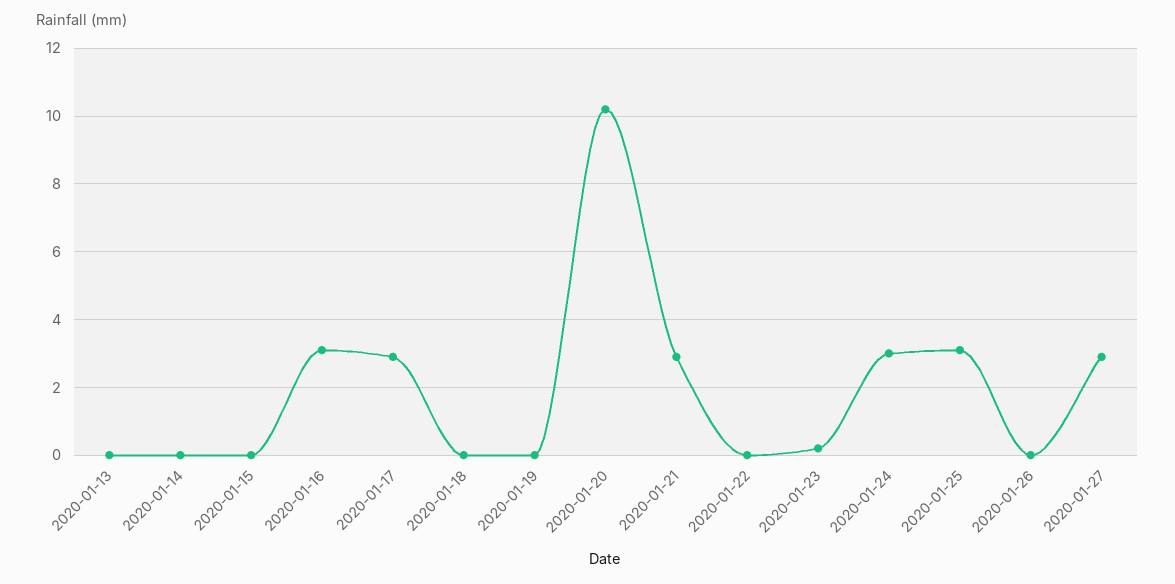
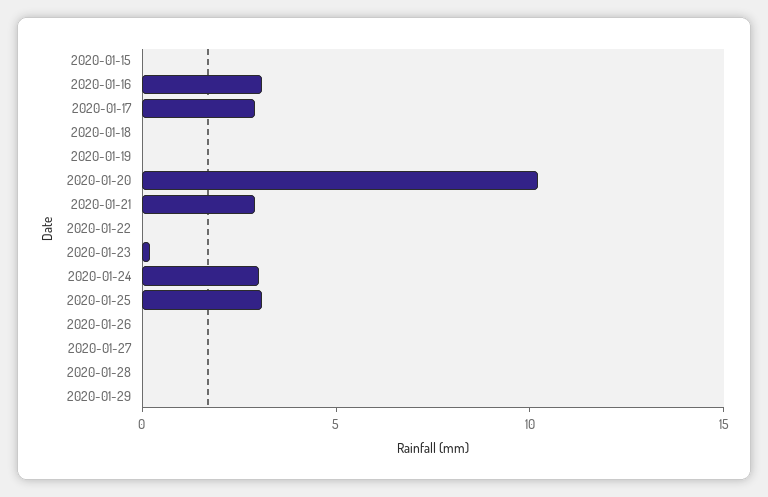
2020-01-13: 0 -> none
2020-01-14: 0 -> none
2020-01-27: 3 -> 0
2020-01-28: none -> 0
2020-01-29: none -> 0

